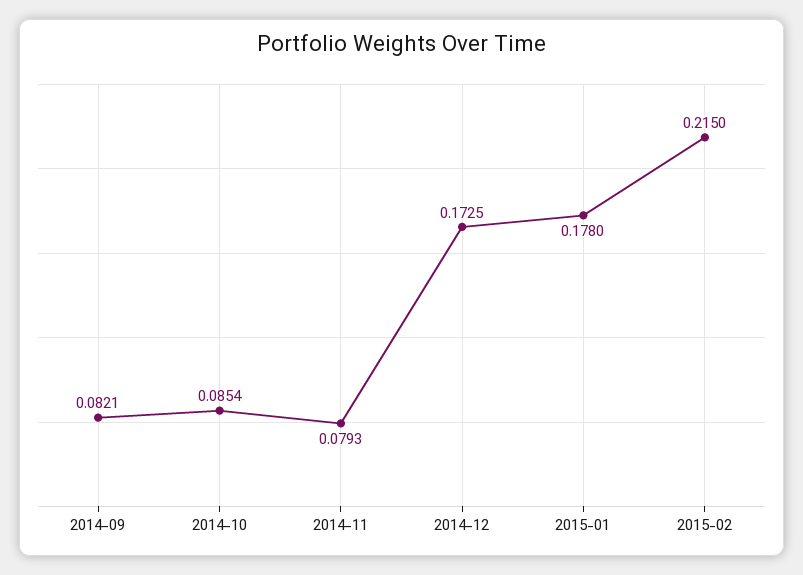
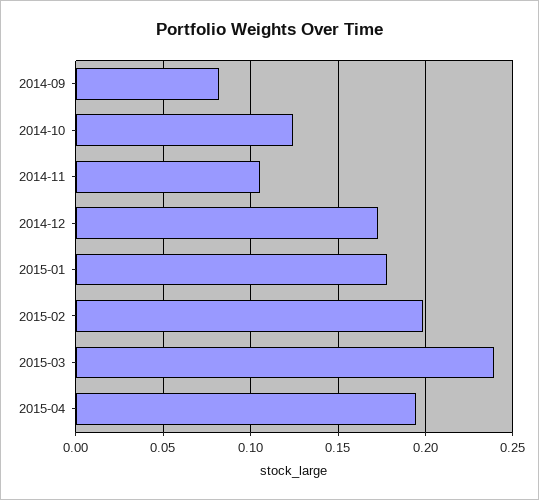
2014-10: 0.0854 -> 0.125
2014-11: 0.0793 -> 0.105
2015-02: 0.215 -> 0.2
2015-03: none -> 0.24
2015-04: none -> 0.195

